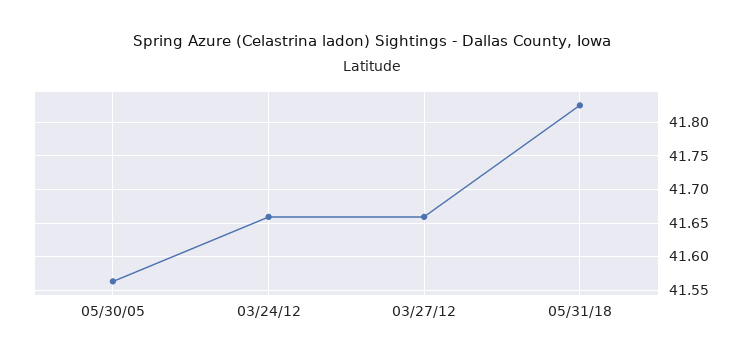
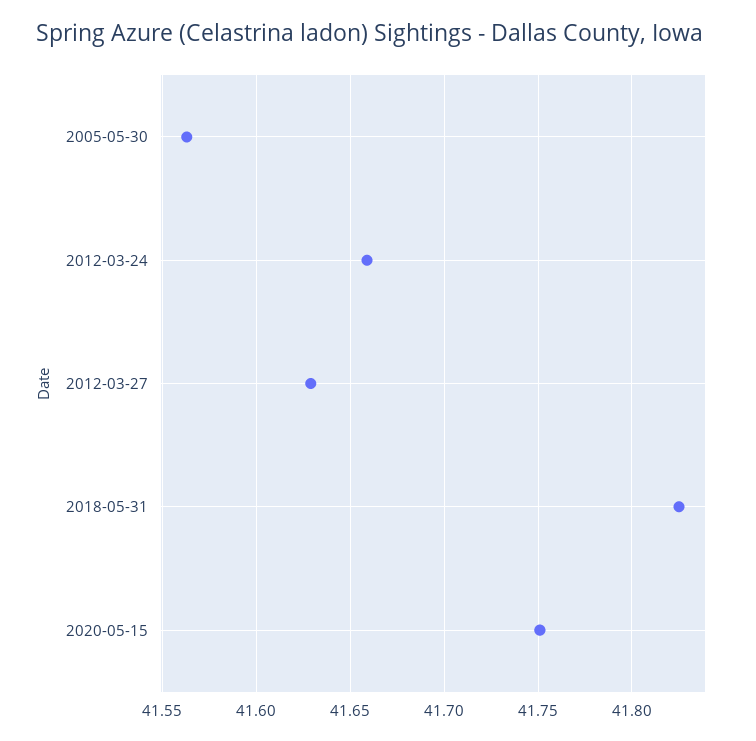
03/27/12: 41.66 -> 41.63
2020-05-15: none -> 41.75

